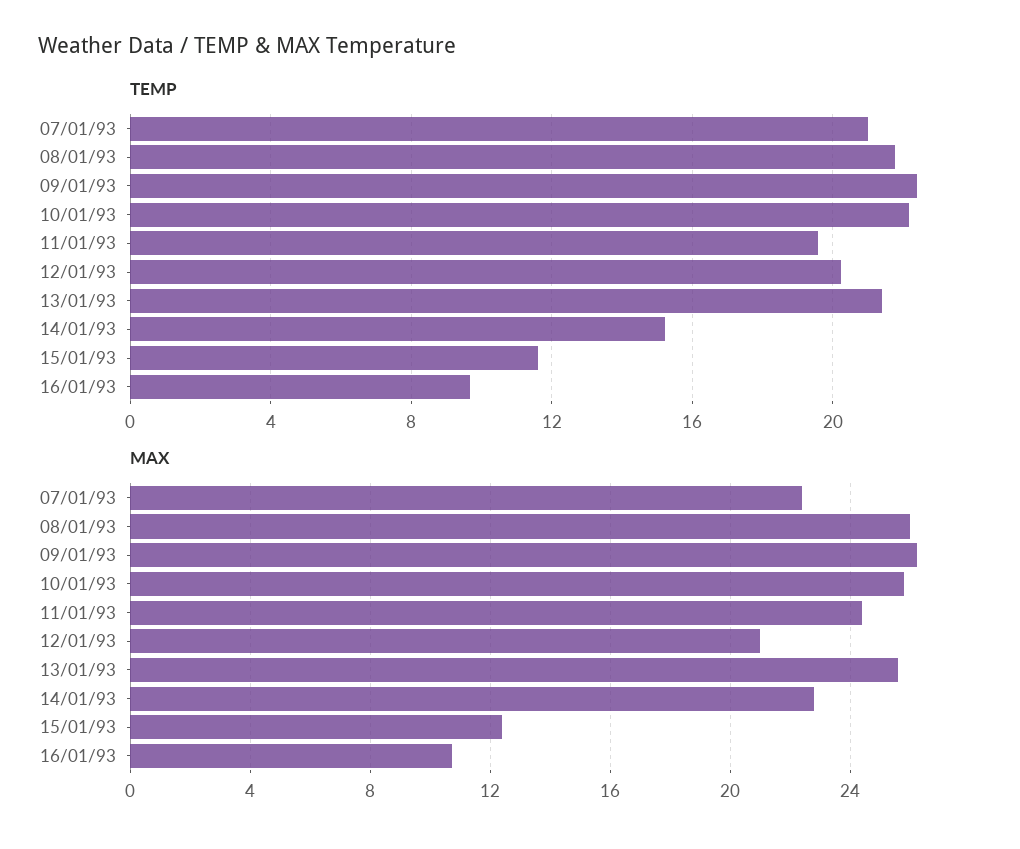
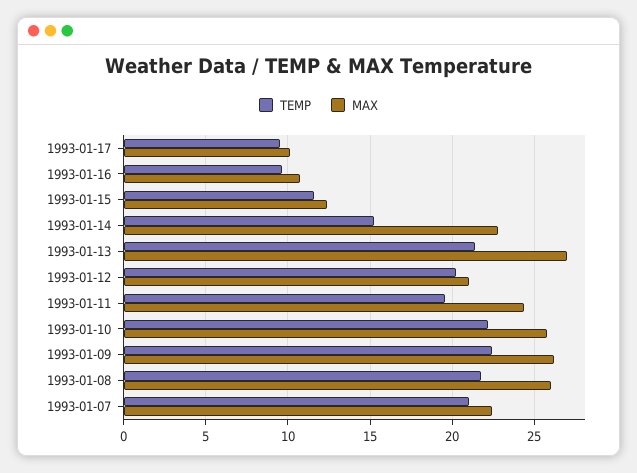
MAX, 13/01/93: 25.5 -> 27
TEMP, 1993-01-17: none -> 9.5
MAX, 1993-01-17: none -> 10

